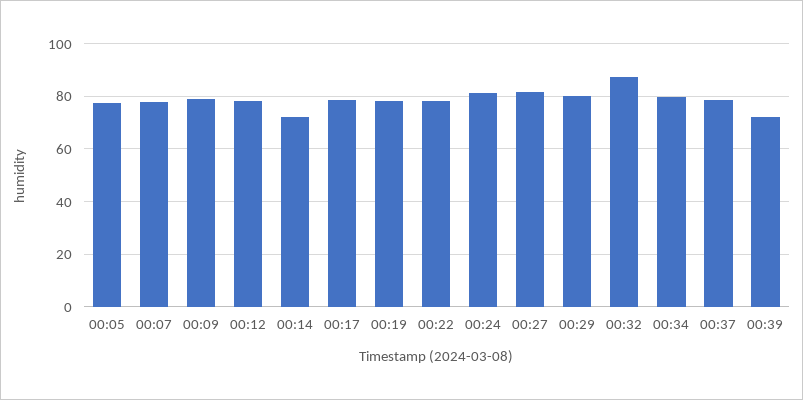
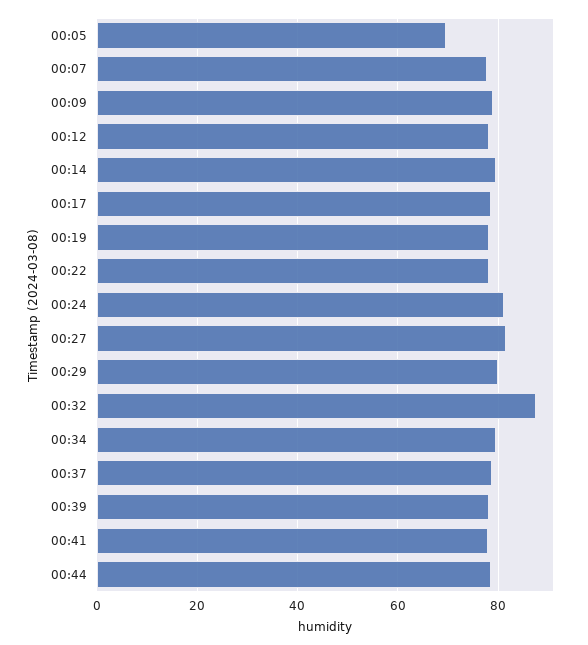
00:05: 77.5 -> 70
00:14: 72.5 -> 80
00:39: 72.5 -> 78
00:41: none -> 78
00:44: none -> 78

